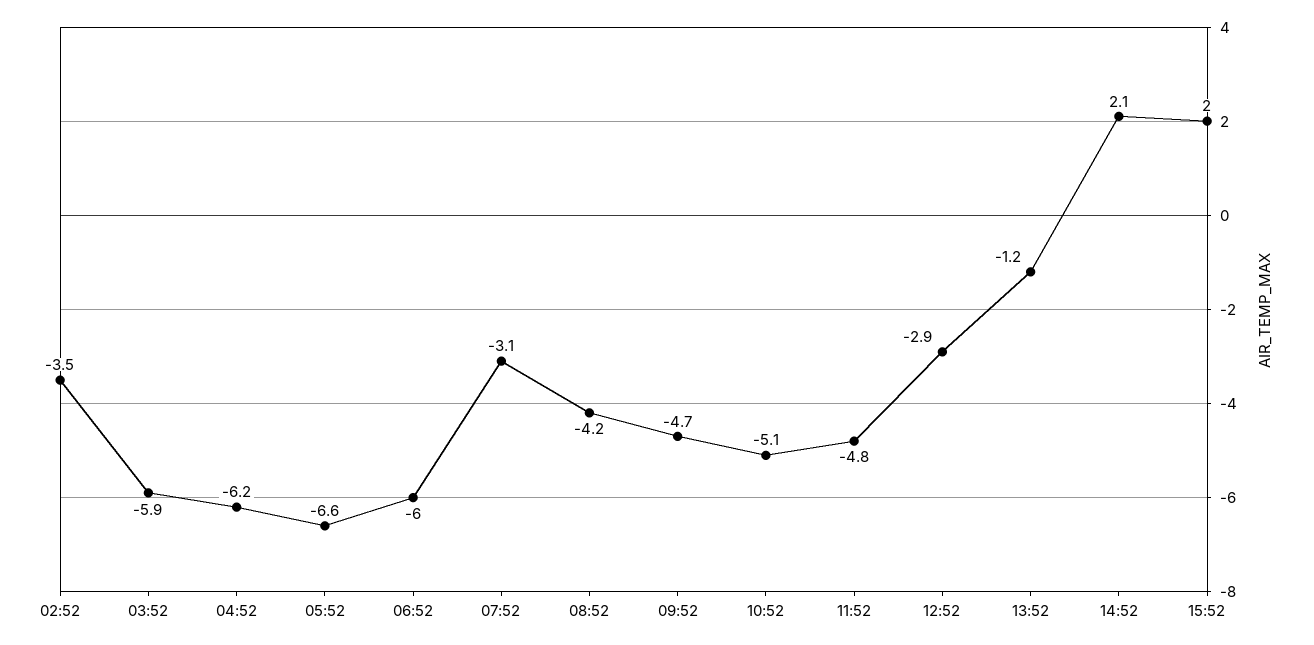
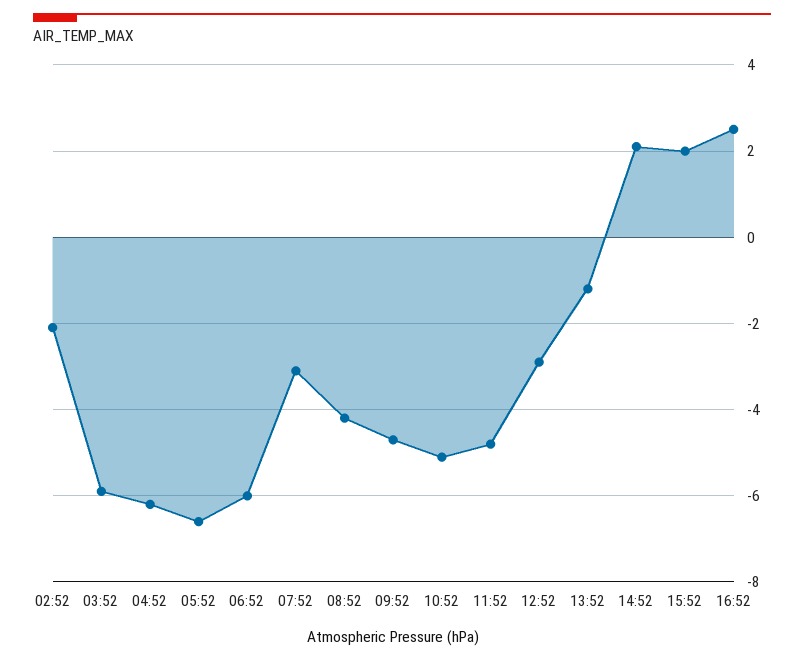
02:52: -3.5 -> -2
16:52: none -> 2.5

